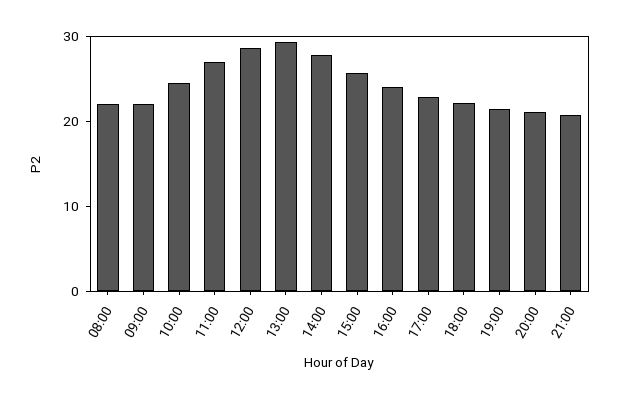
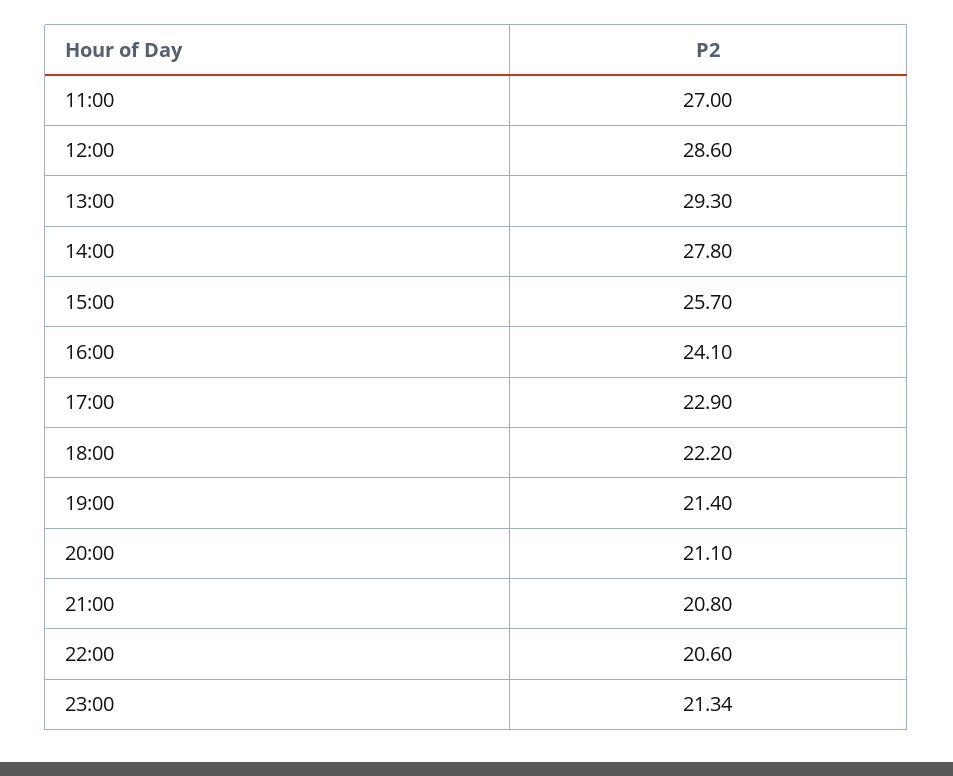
08:00: 22 -> none
09:00: 22 -> none
10:00: 24 -> none
22:00: none -> 20.6
23:00: none -> 21.34

